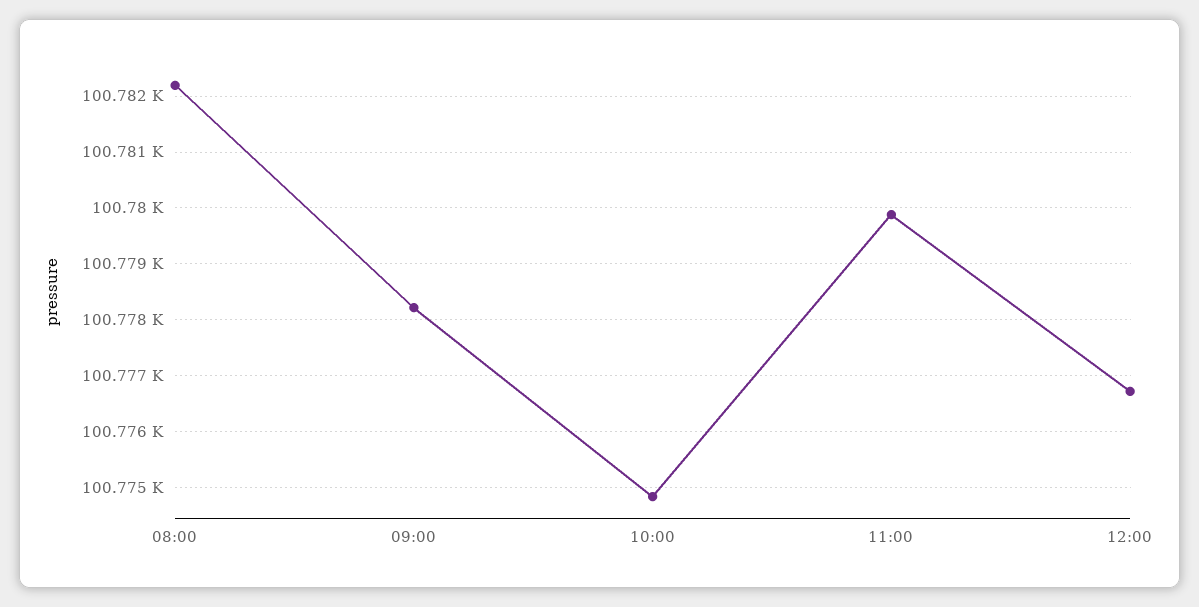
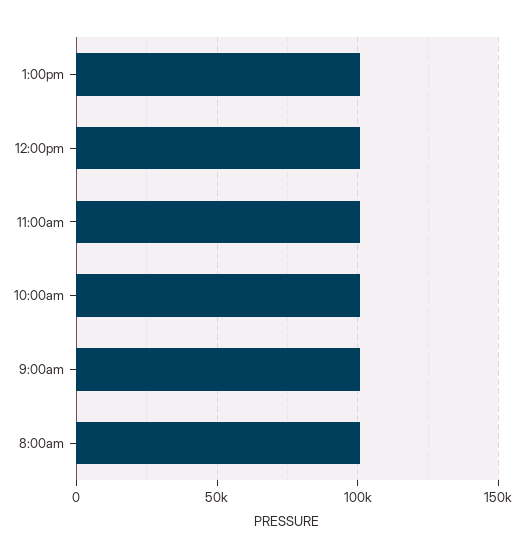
1:00pm: none -> 100000

